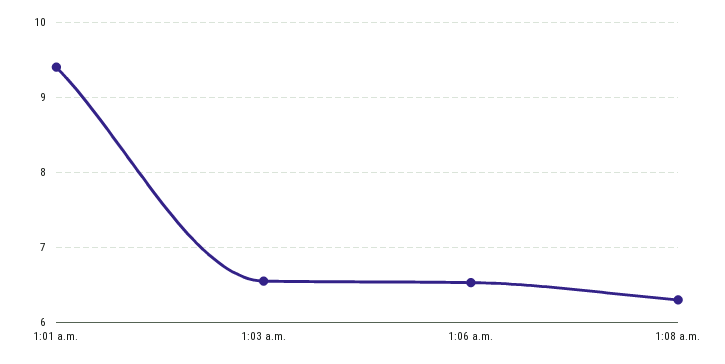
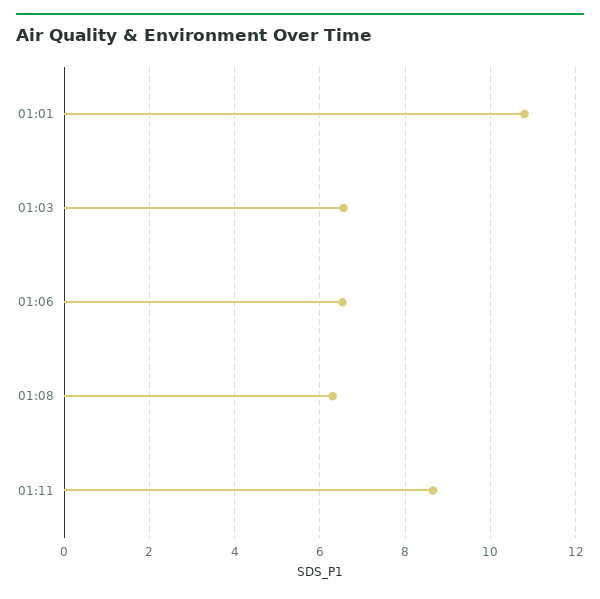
1:01 a.m.: 9.4 -> 10.8
01:11: none -> 8.6

